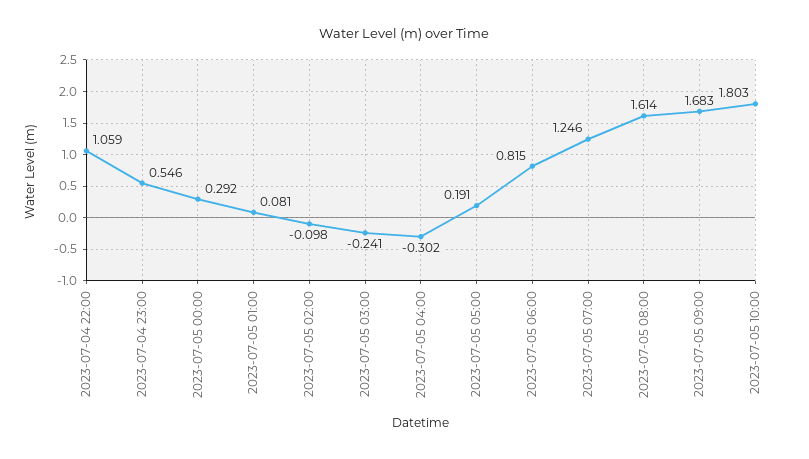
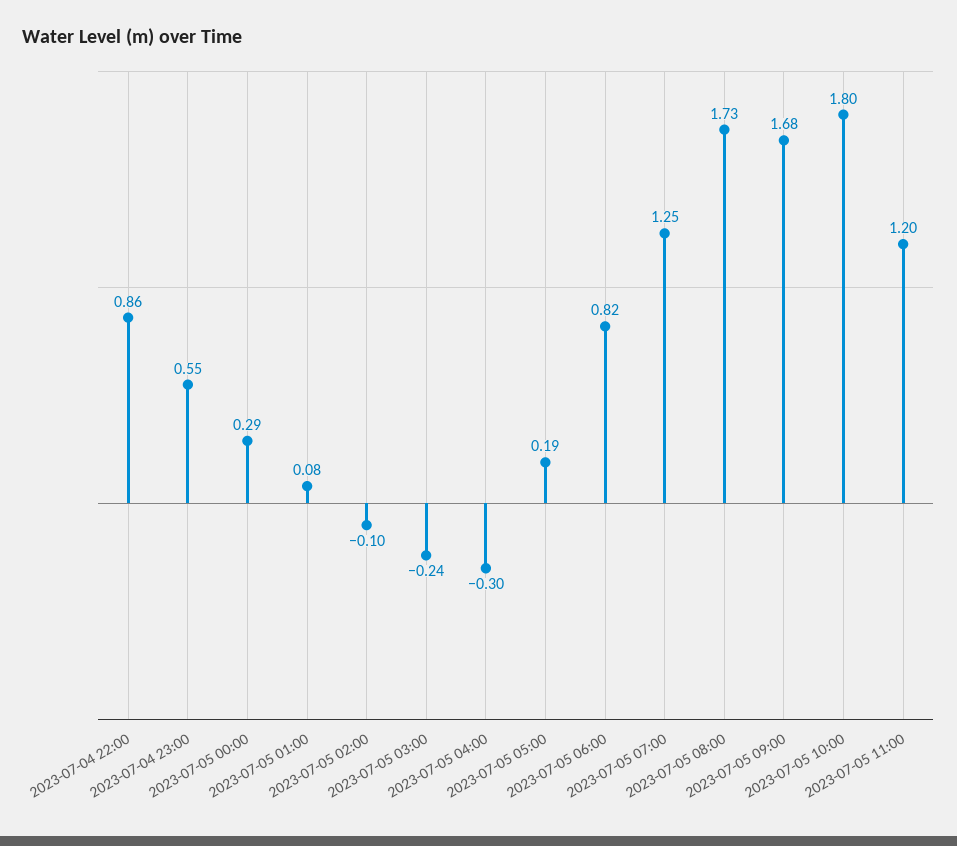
2023-07-04 22:00: 1.059 -> 0.86
2023-07-05 08:00: 1.614 -> 1.73
2023-07-05 11:00: none -> 1.2

